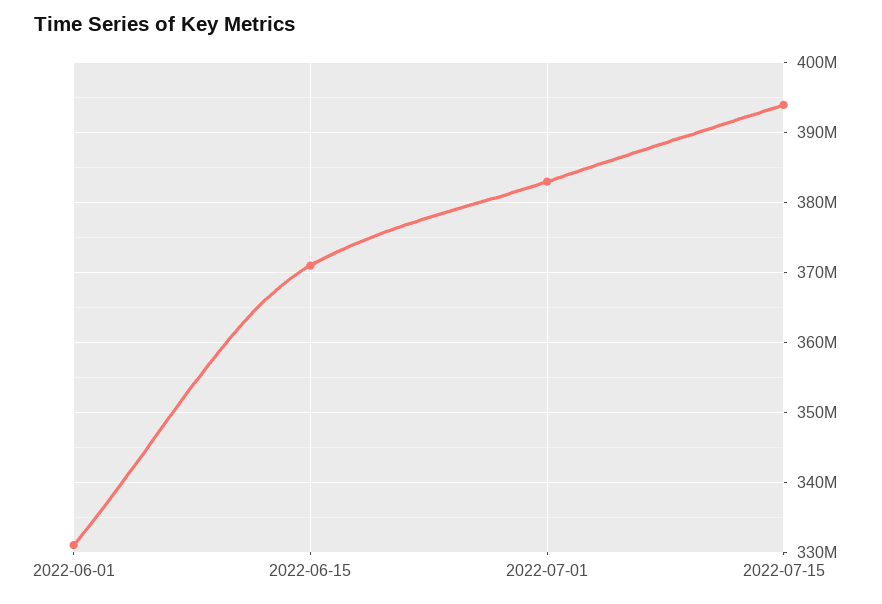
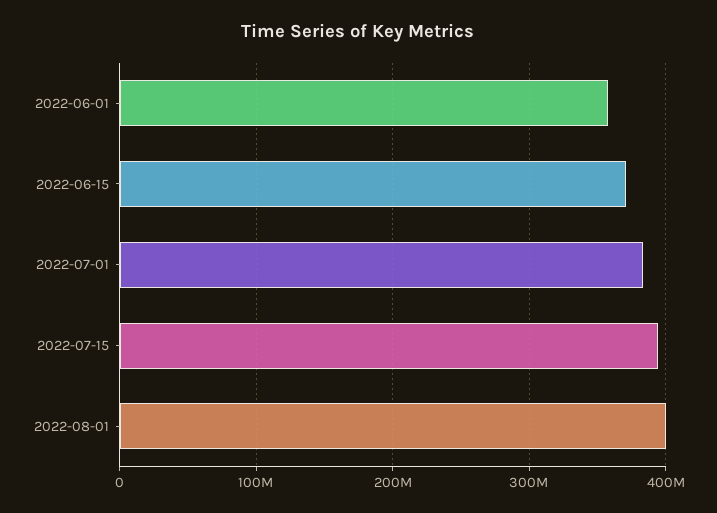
2022-06-01: 331000000 -> 360000000
2022-08-01: none -> 400000000

